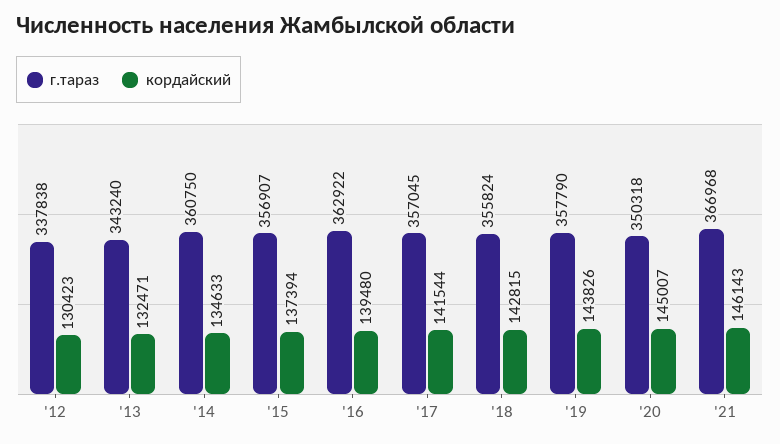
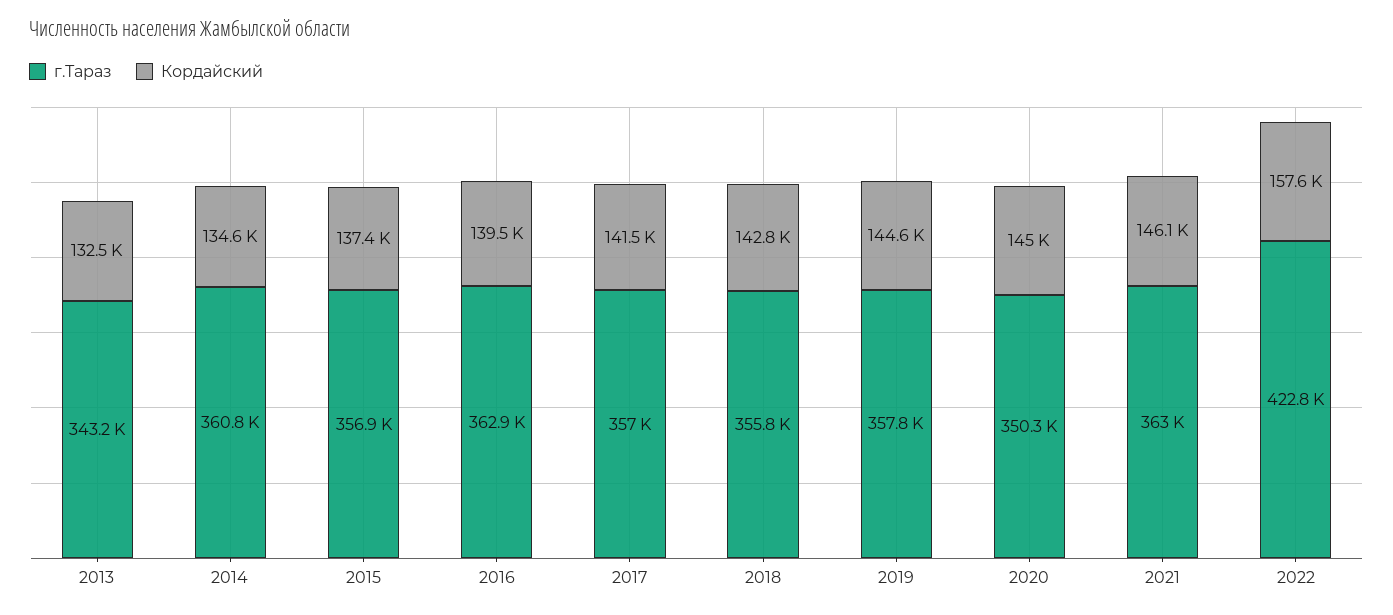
г.тараз, '12: 337838 -> none
кордайский, '12: 130423 -> none
кордайский, '19: 143826 -> 144600
г.тараз, '21: 366968 -> 363000
г.тараз, 2022: none -> 422800
кордайский, 2022: none -> 157600

